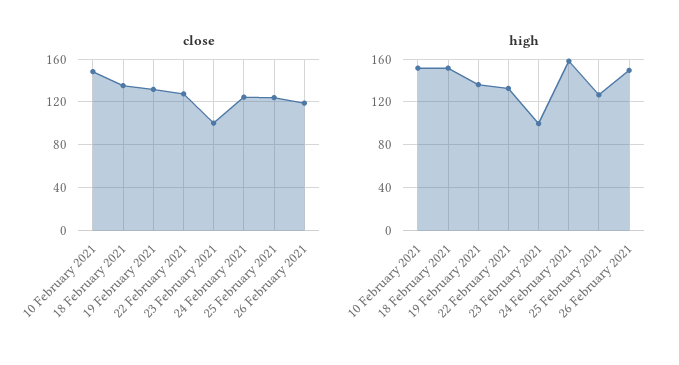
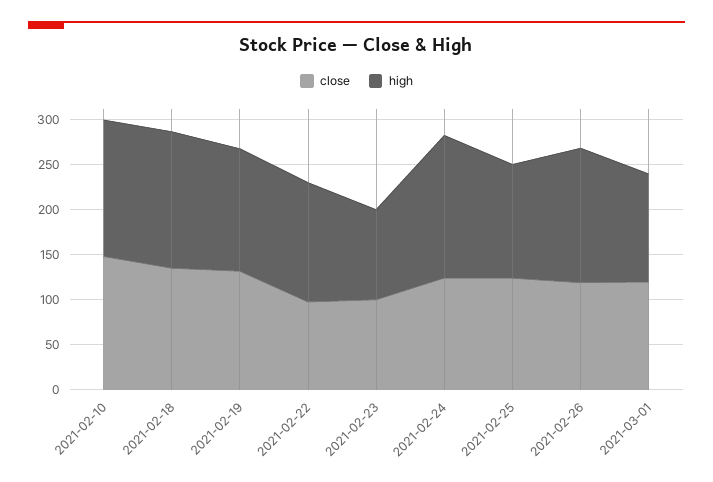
close, 22 February 2021: 130 -> 100
close, 2021-03-01: none -> 120
high, 2021-03-01: none -> 120

